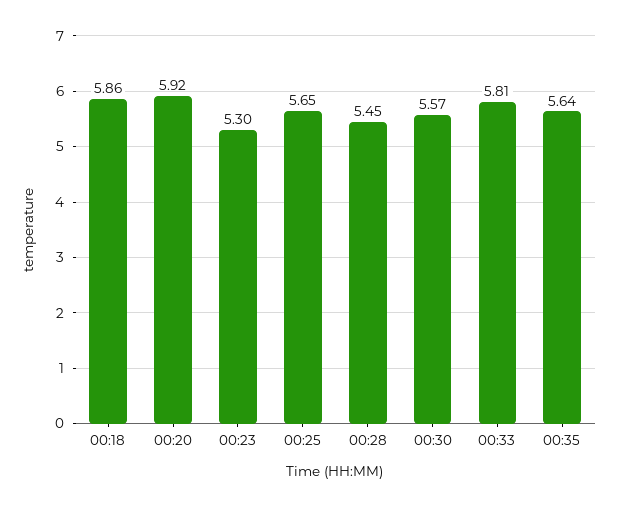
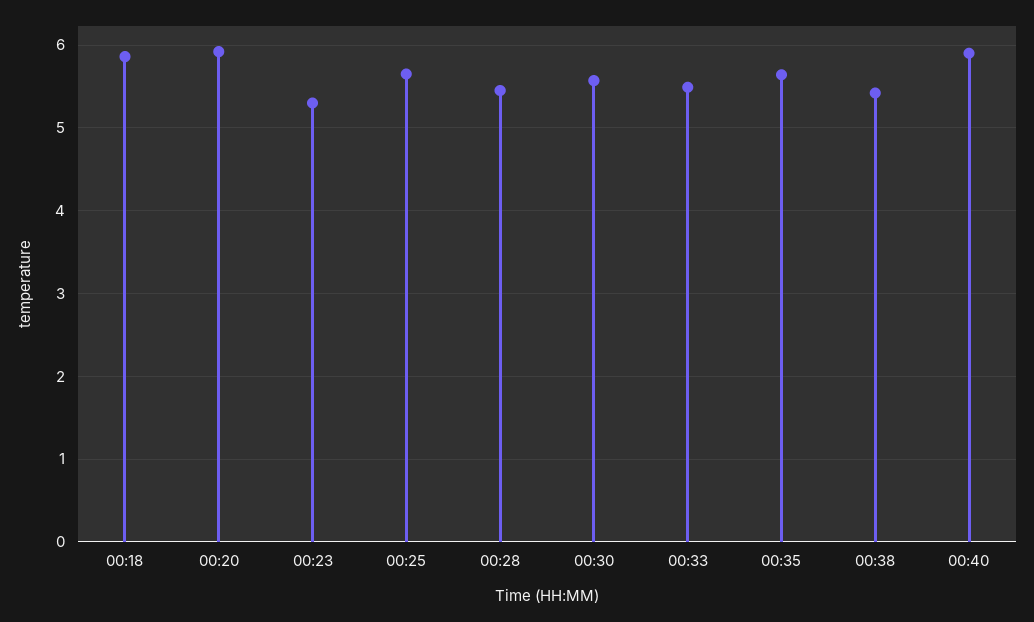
00:33: 5.81 -> 5.5
00:38: none -> 5.4
00:40: none -> 5.9

